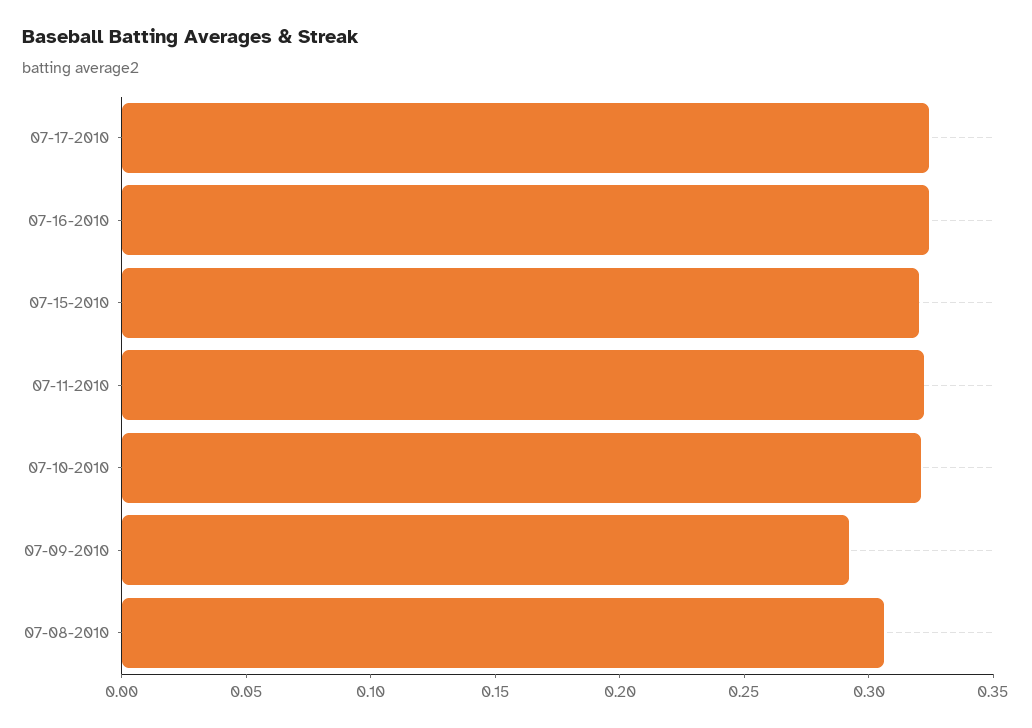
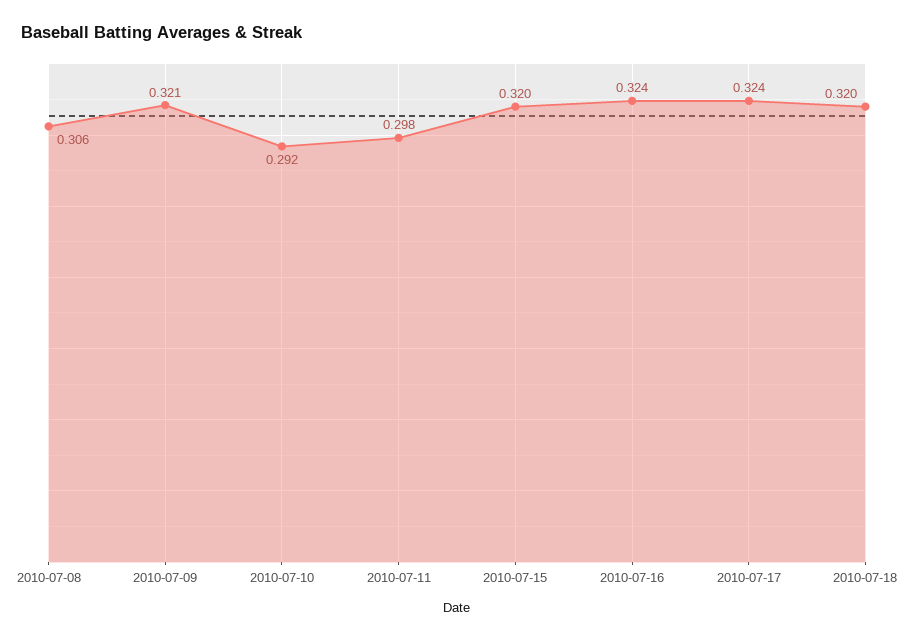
07-11-2010: 0.32 -> 0.298
07-10-2010: 0.32 -> 0.292
07-09-2010: 0.29 -> 0.321
2010-07-18: none -> 0.32

